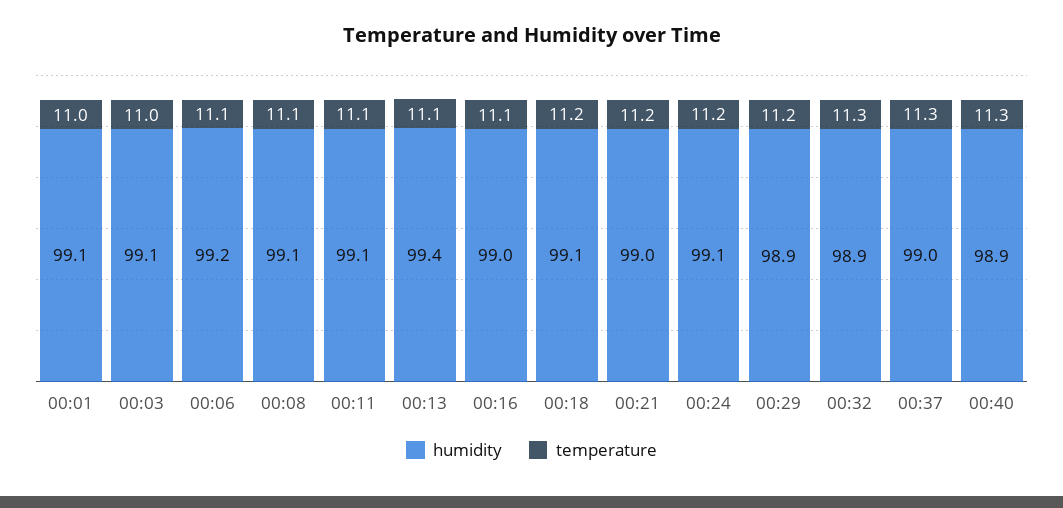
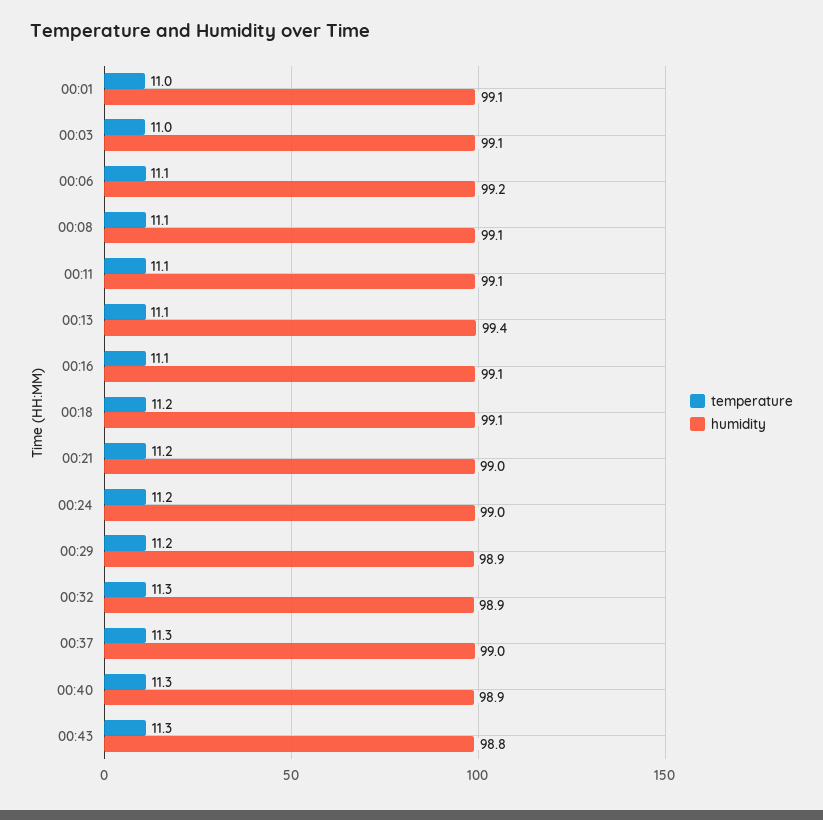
humidity, 00:16: 99 -> 99.1
humidity, 00:24: 99.1 -> 99
temperature, 00:43: none -> 11.3
humidity, 00:43: none -> 98.8

